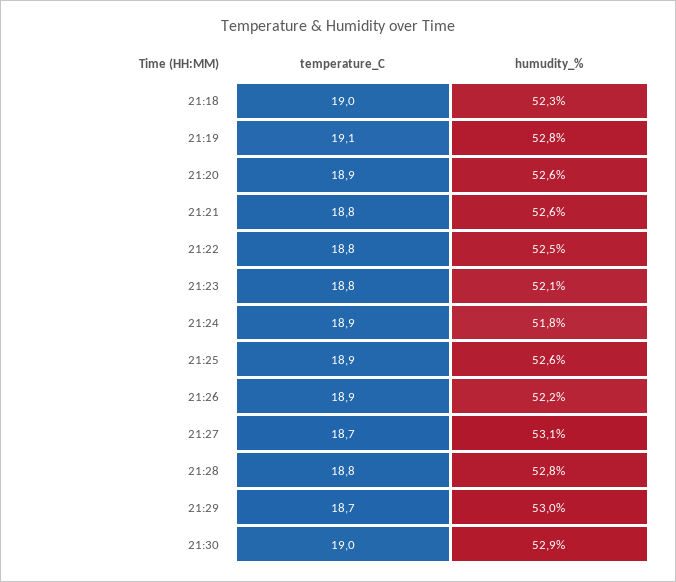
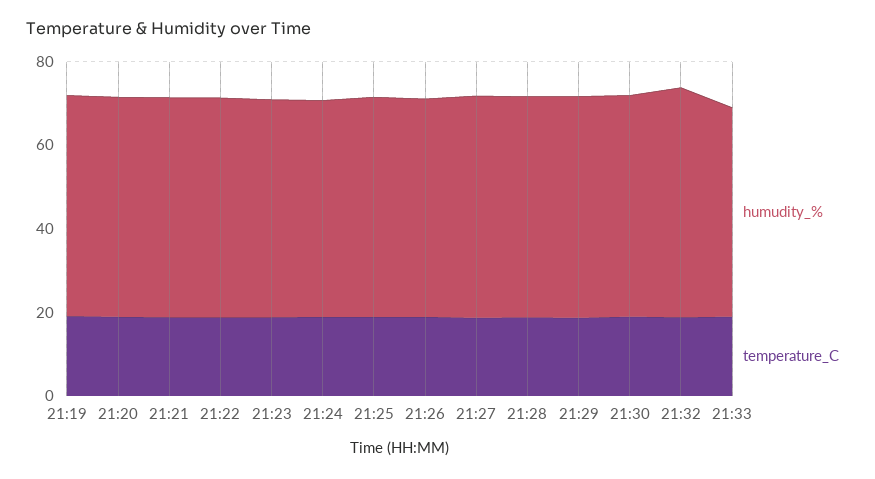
temperature_C, 21:18: 19 -> none
humudity_%, 21:18: 52.3 -> none
humudity_%, 21:32: none -> 55
temperature_C, 21:32: none -> 20
humudity_%, 21:33: none -> 50
temperature_C, 21:33: none -> 20

